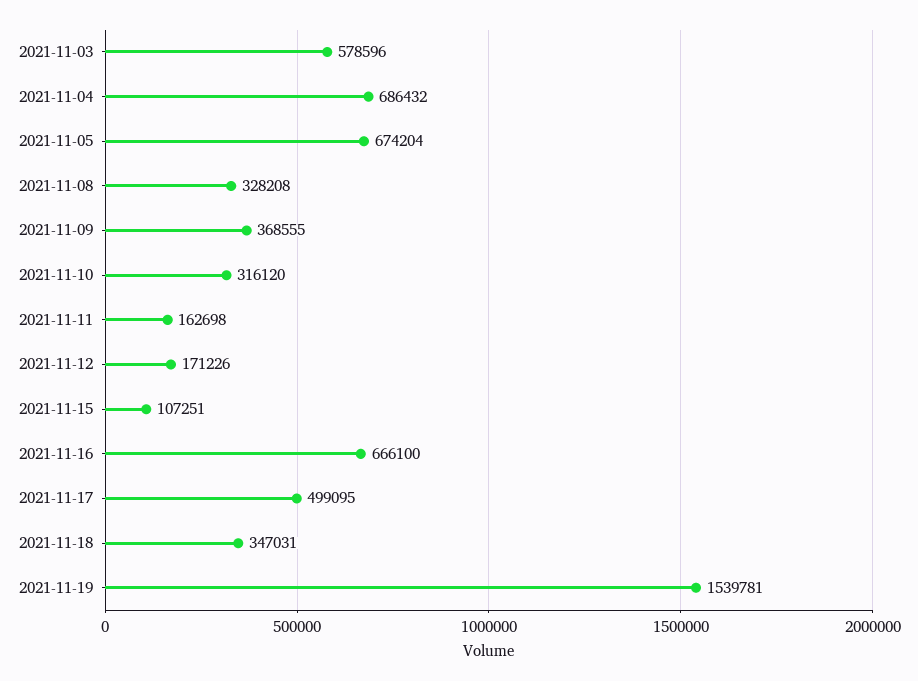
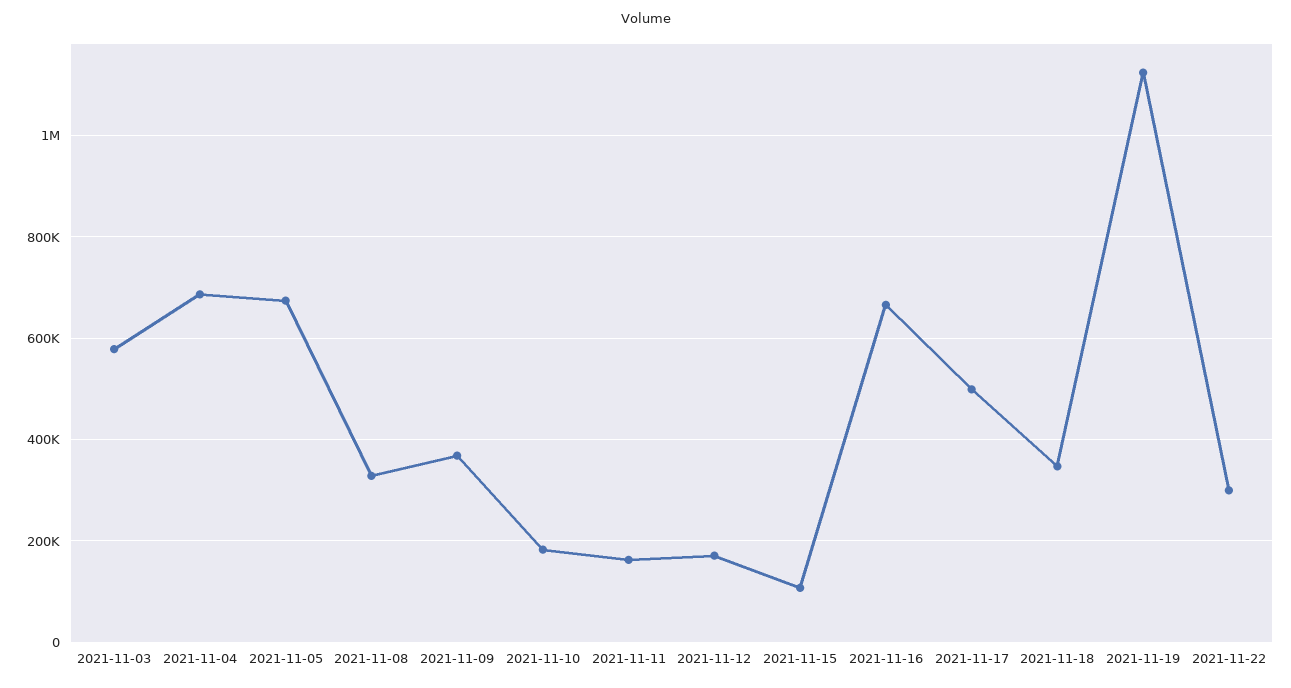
2021-11-10: 316120 -> 180000
2021-11-19: 1539781 -> 1120000
2021-11-22: none -> 300000

